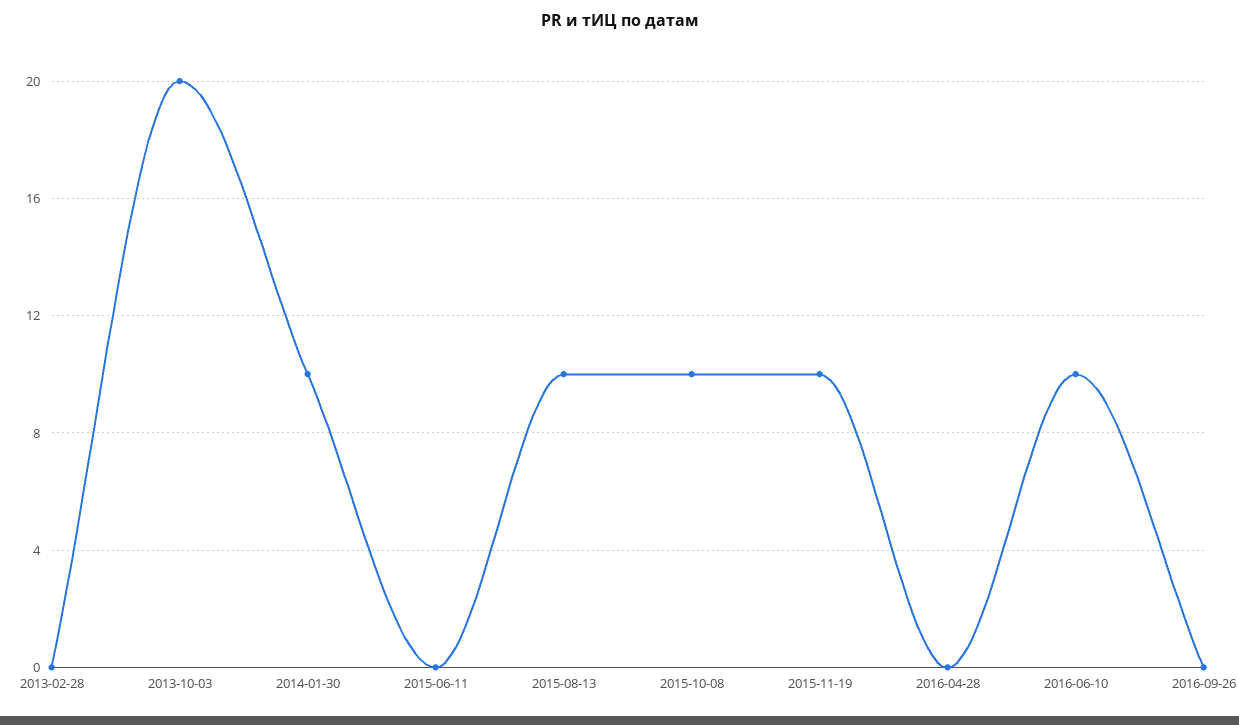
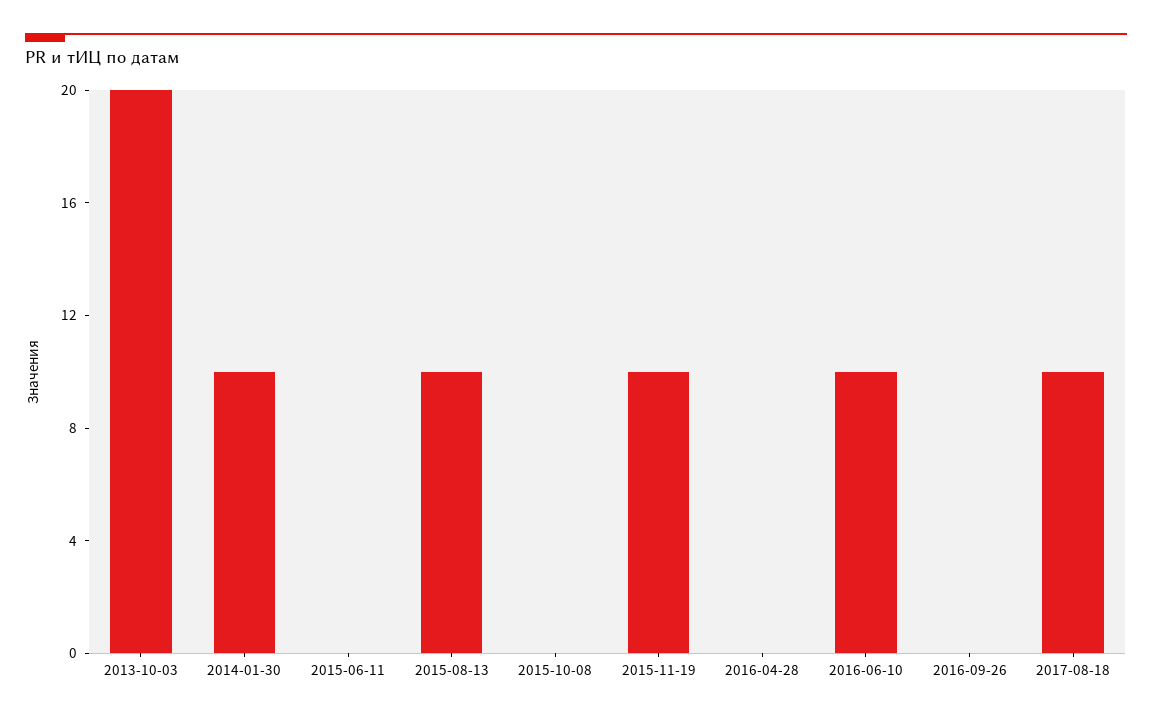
2013-02-28: 0 -> none
2015-10-08: 10 -> 0
2017-08-18: none -> 10

